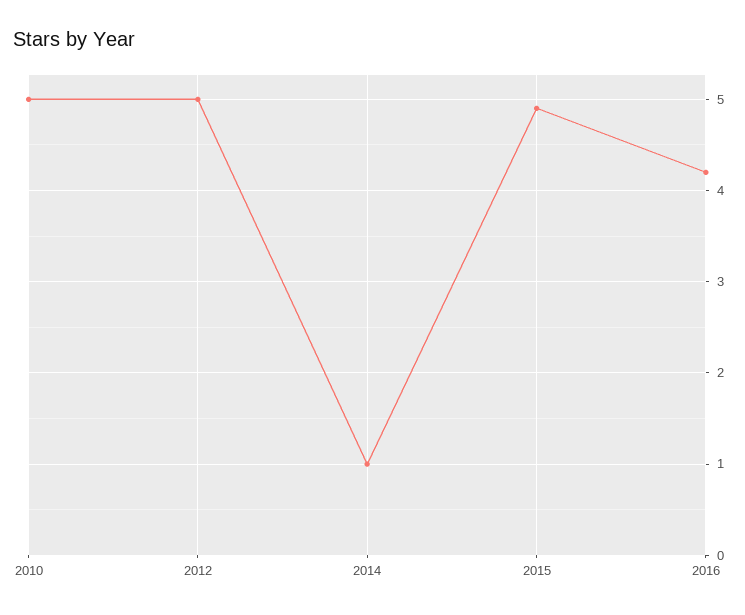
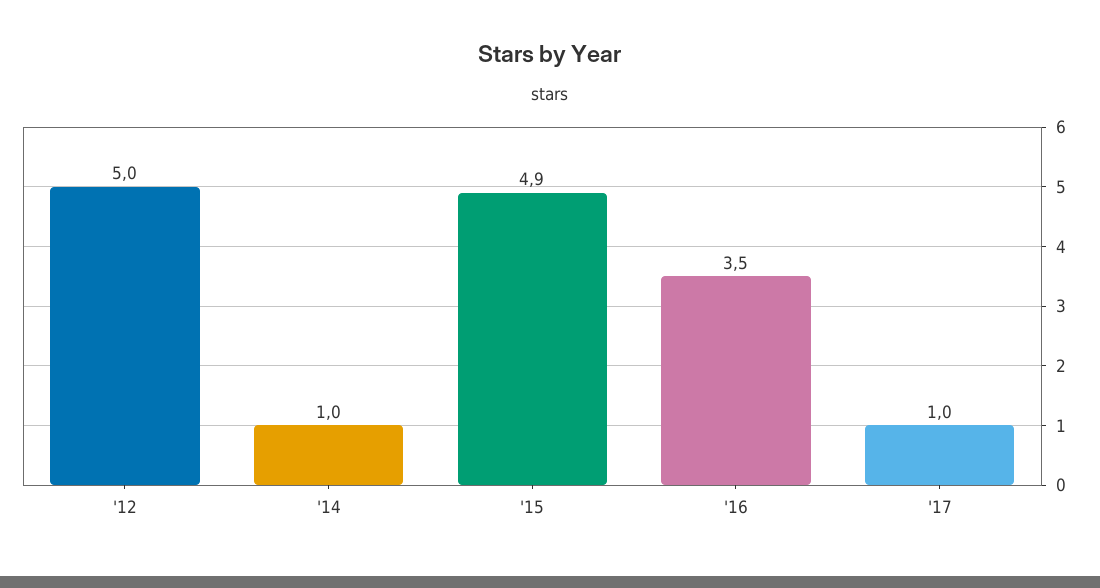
2010: 5 -> none
2016: 4.2 -> 3.5
'17: none -> 1

